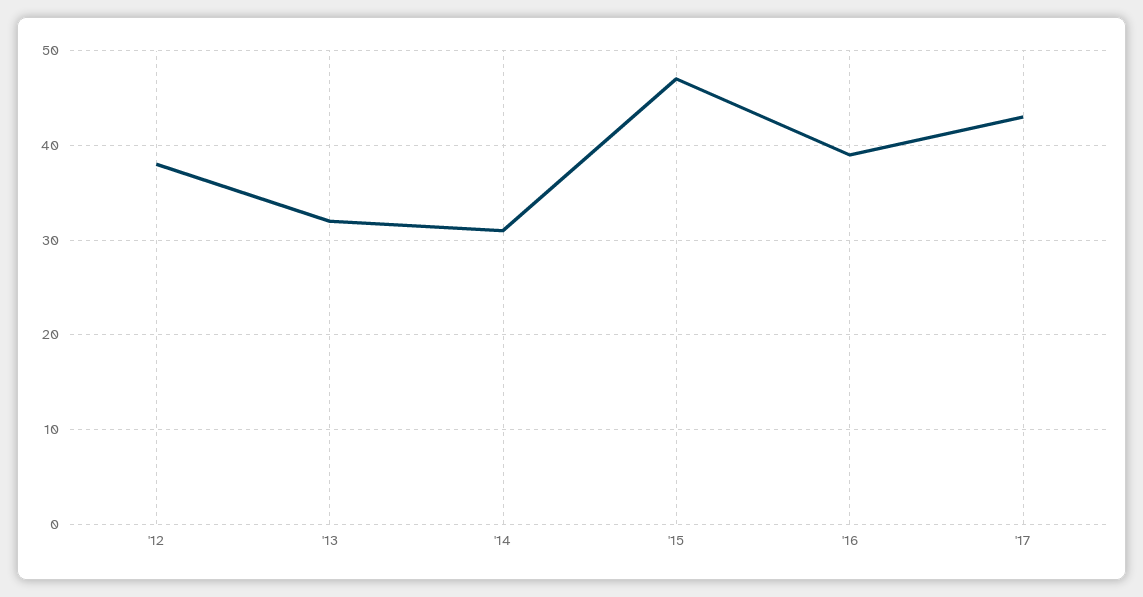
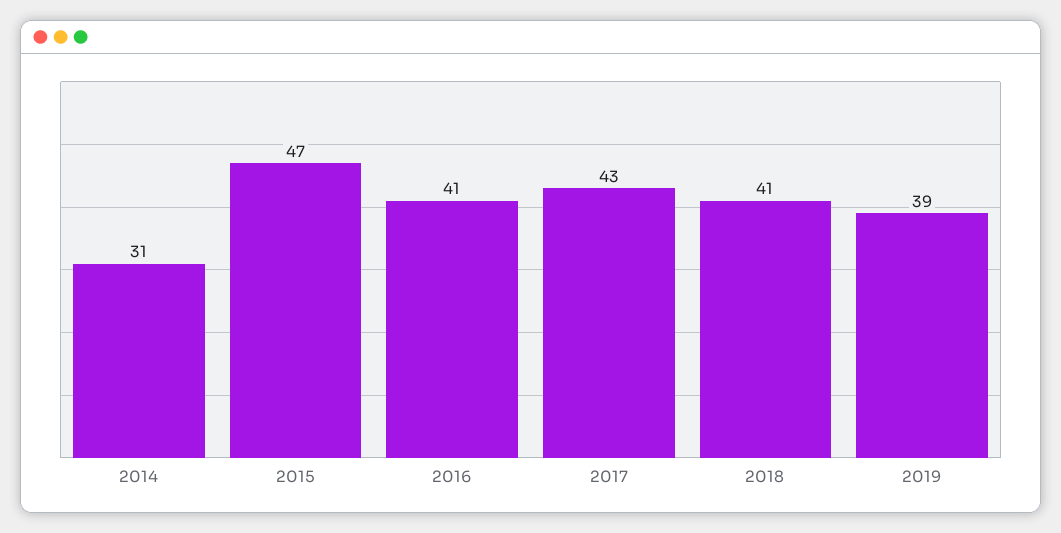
'12: 38 -> none
'13: 32 -> none
'16: 39 -> 41
2018: none -> 41
2019: none -> 39

